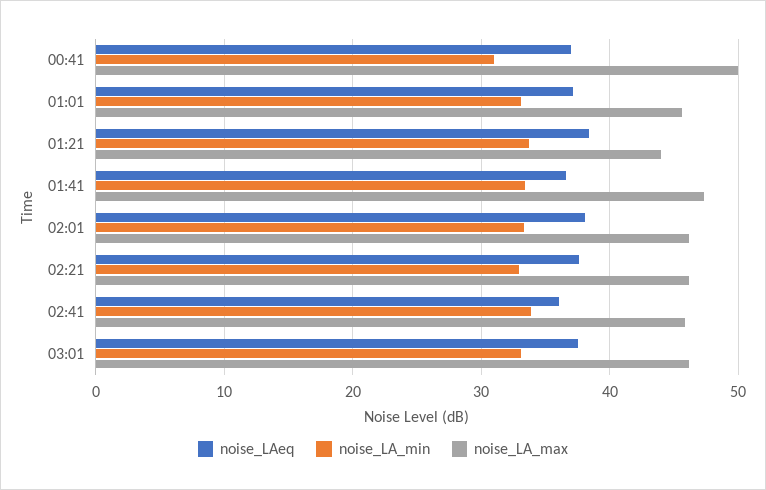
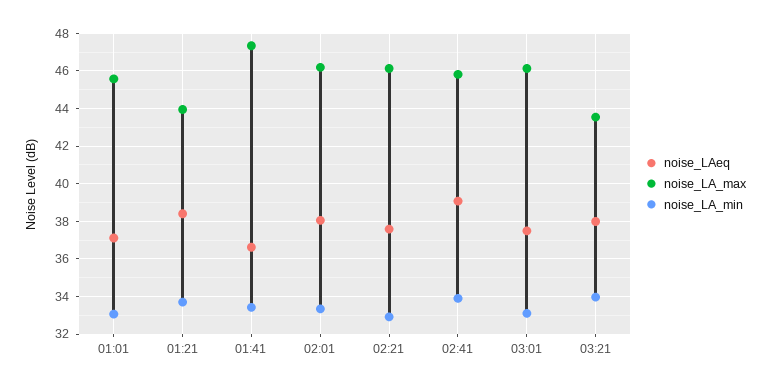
noise_LAeq, 00:41: 37 -> none
noise_LA_min, 00:41: 31 -> none
noise_LA_max, 00:41: 50 -> none
noise_LAeq, 02:41: 36 -> 39
noise_LAeq, 03:21: none -> 38
noise_LA_max, 03:21: none -> 43.5
noise_LA_min, 03:21: none -> 34

